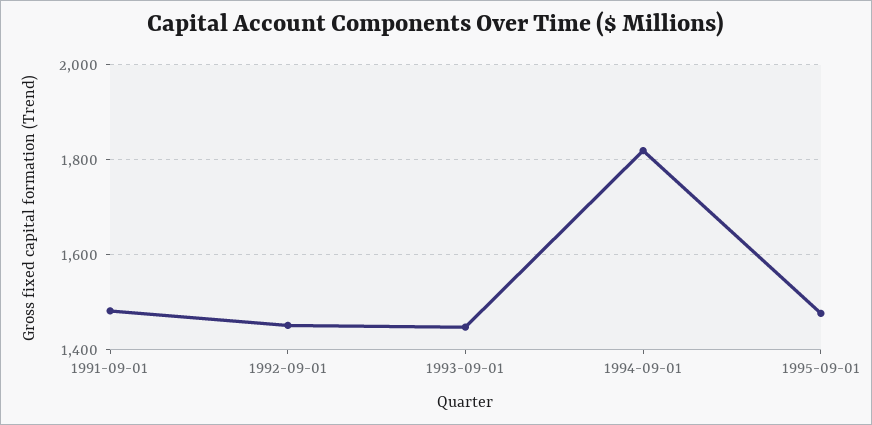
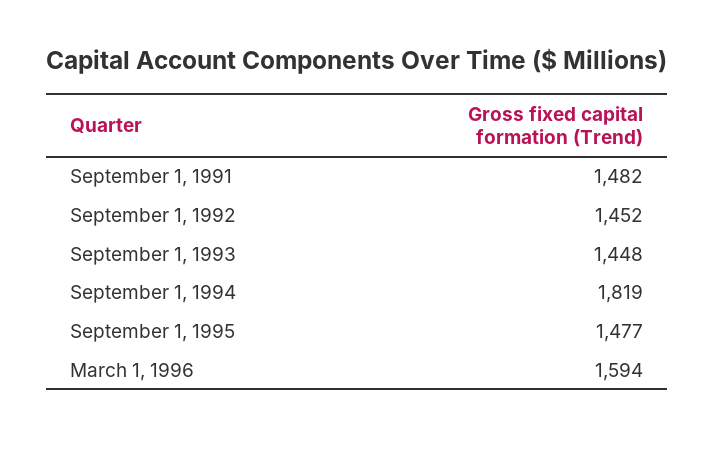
March 1, 1996: none -> 1594

